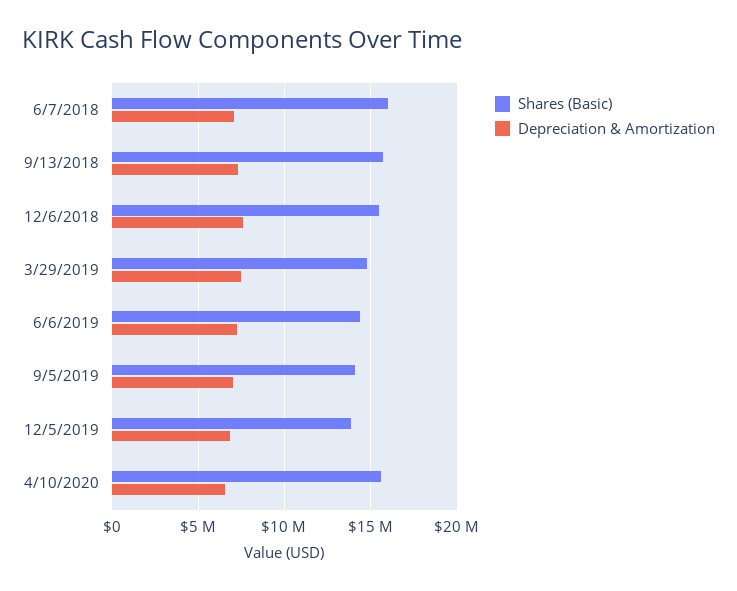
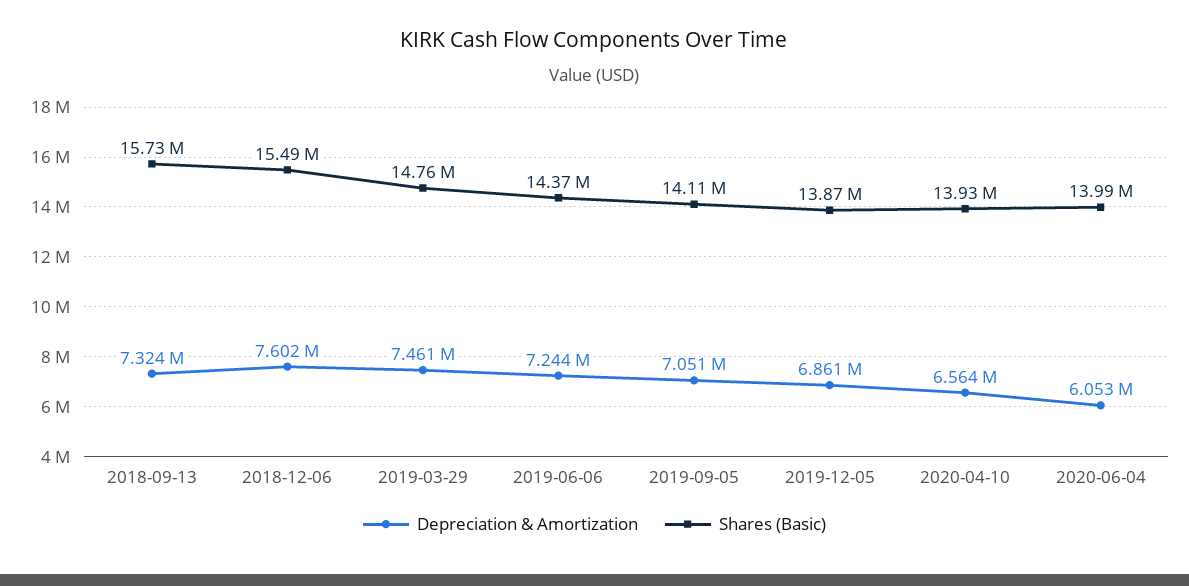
Shares (Basic), 6/7/2018: 16000000 -> none
Depreciation & Amortization, 6/7/2018: 7000000 -> none
Shares (Basic), 4/10/2020: 15500000 -> 13930000
Depreciation & Amortization, 2020-06-04: none -> 6053000
Shares (Basic), 2020-06-04: none -> 13990000

